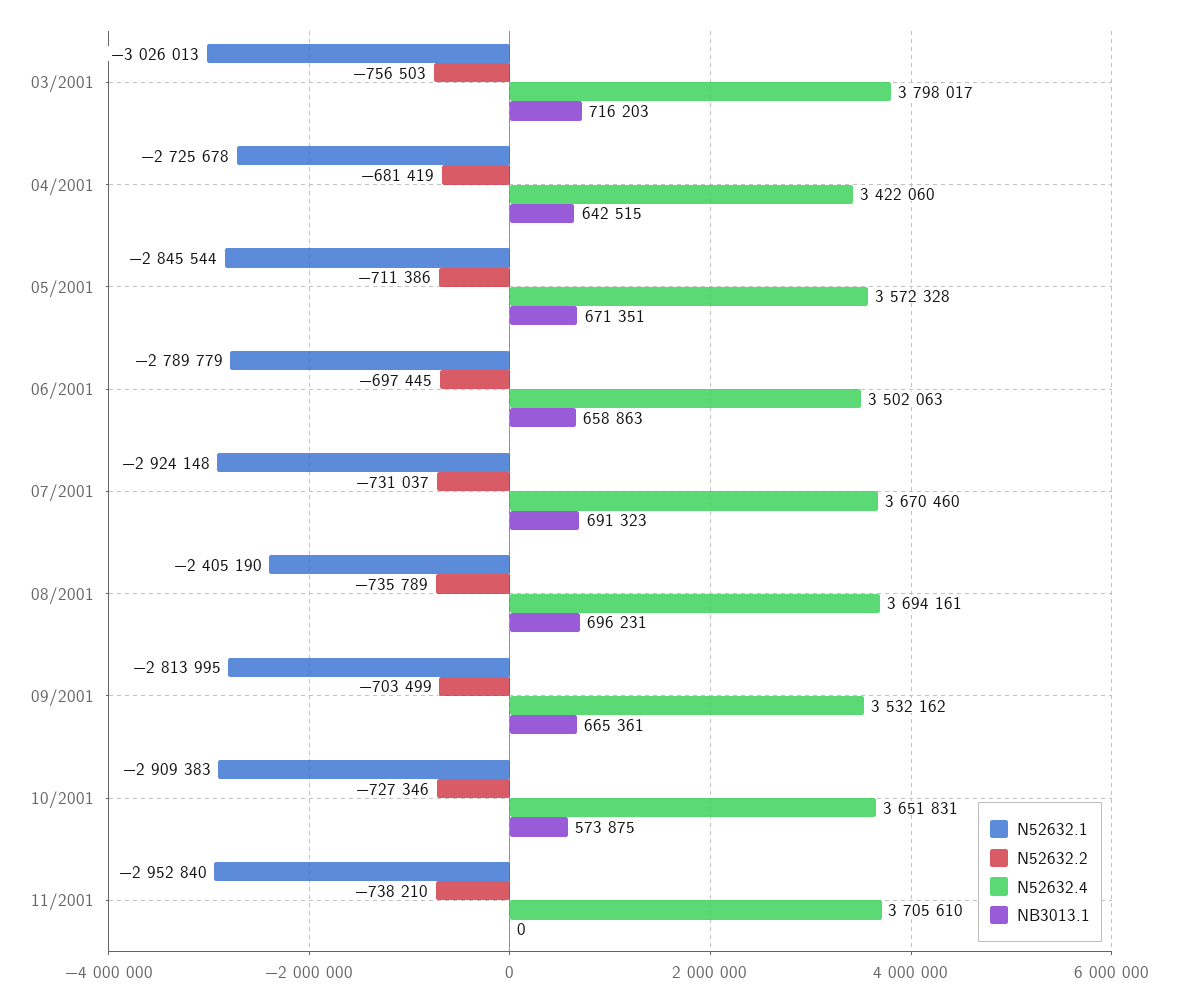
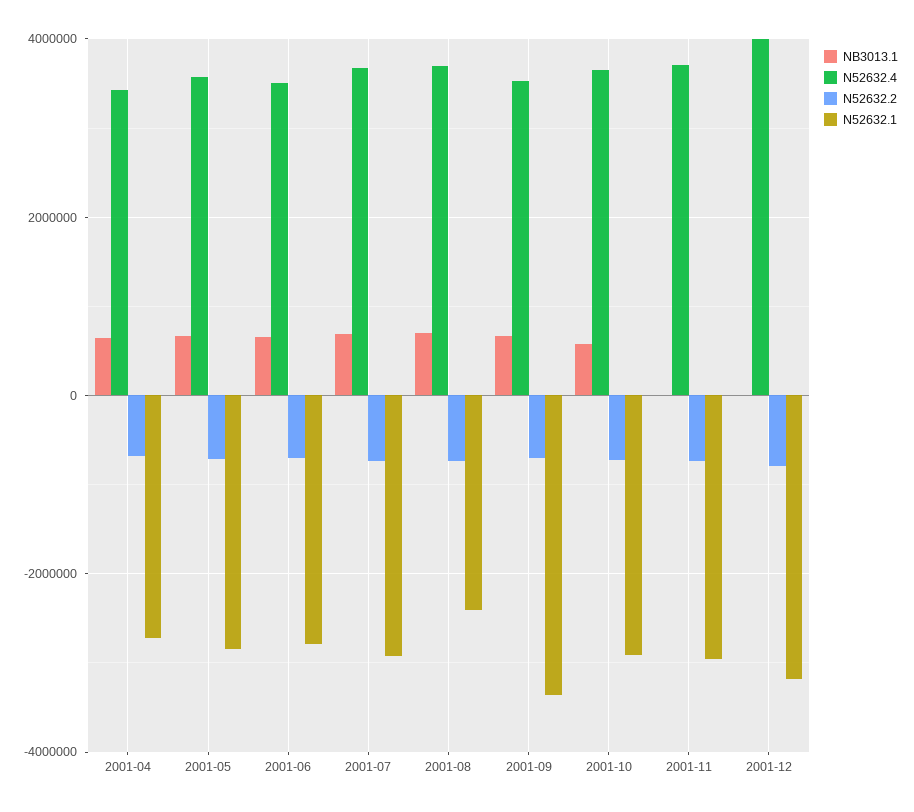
N52632.1, 03/2001: -3026013 -> none
N52632.2, 03/2001: -756503 -> none
N52632.4, 03/2001: 3798017 -> none
NB3013.1, 03/2001: 716203 -> none
N52632.1, 09/2001: -2813995 -> -3400000
NB3013.1, 2001-12: none -> 0
N52632.4, 2001-12: none -> 4000000
N52632.2, 2001-12: none -> -800000
N52632.1, 2001-12: none -> -3200000

